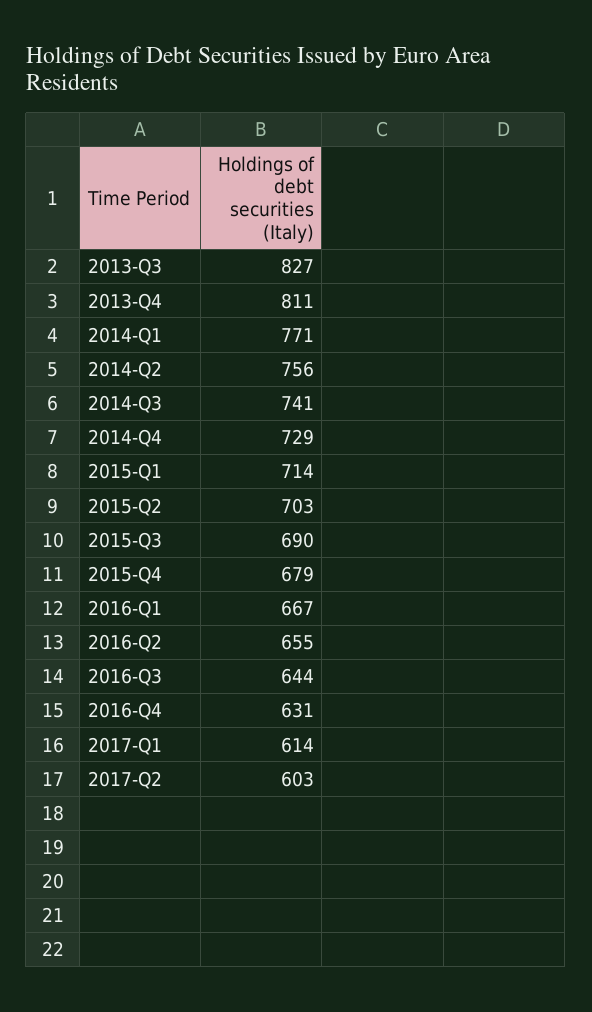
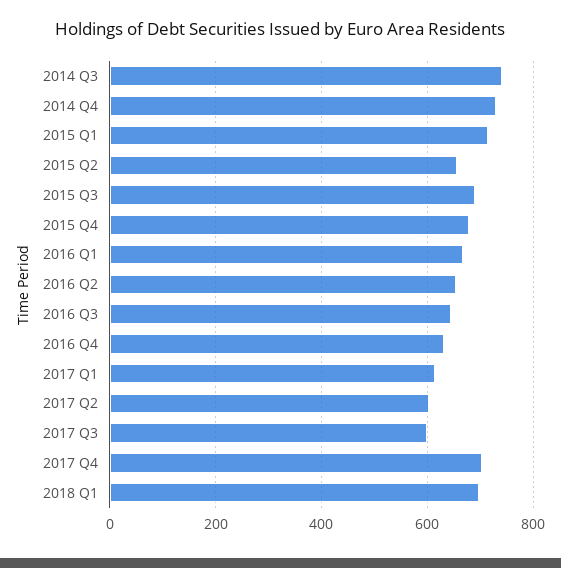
2013-Q3: 827 -> none
2013-Q4: 811 -> none
2014-Q1: 771 -> none
2014-Q2: 756 -> none
2015-Q2: 703 -> 660
2017 Q3: none -> 600
2017 Q4: none -> 700
2018 Q1: none -> 700

